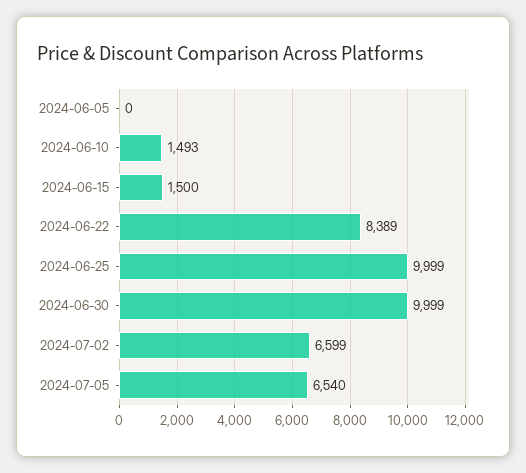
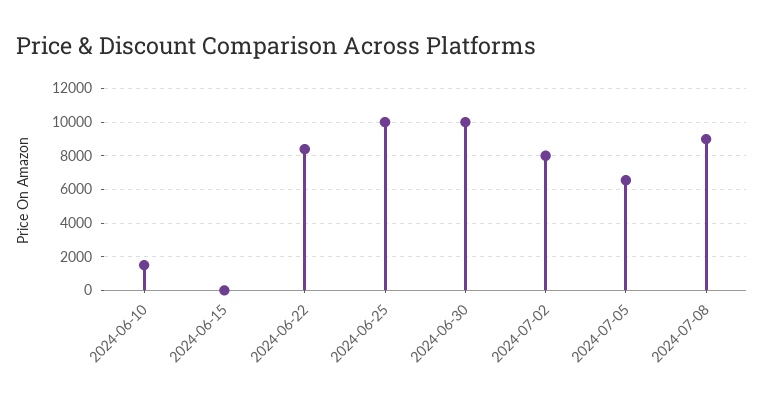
2024-06-05: 0 -> none
2024-06-15: 1500 -> 0
2024-07-02: 6599 -> 8000
2024-07-08: none -> 9000

